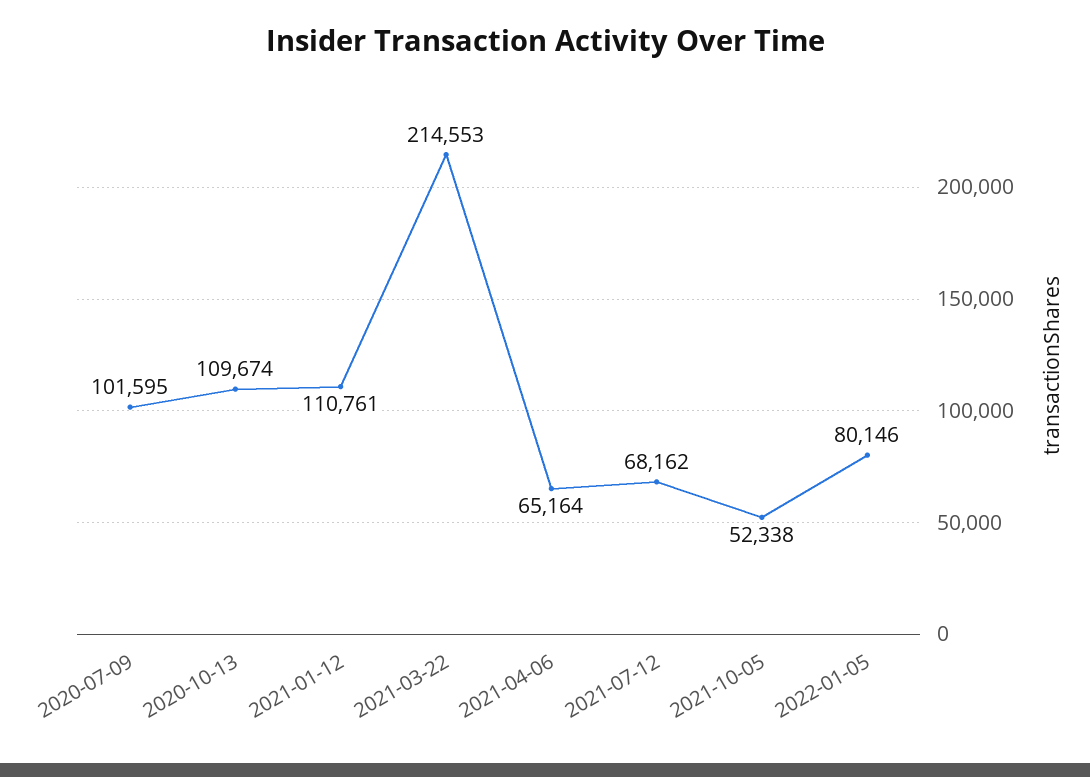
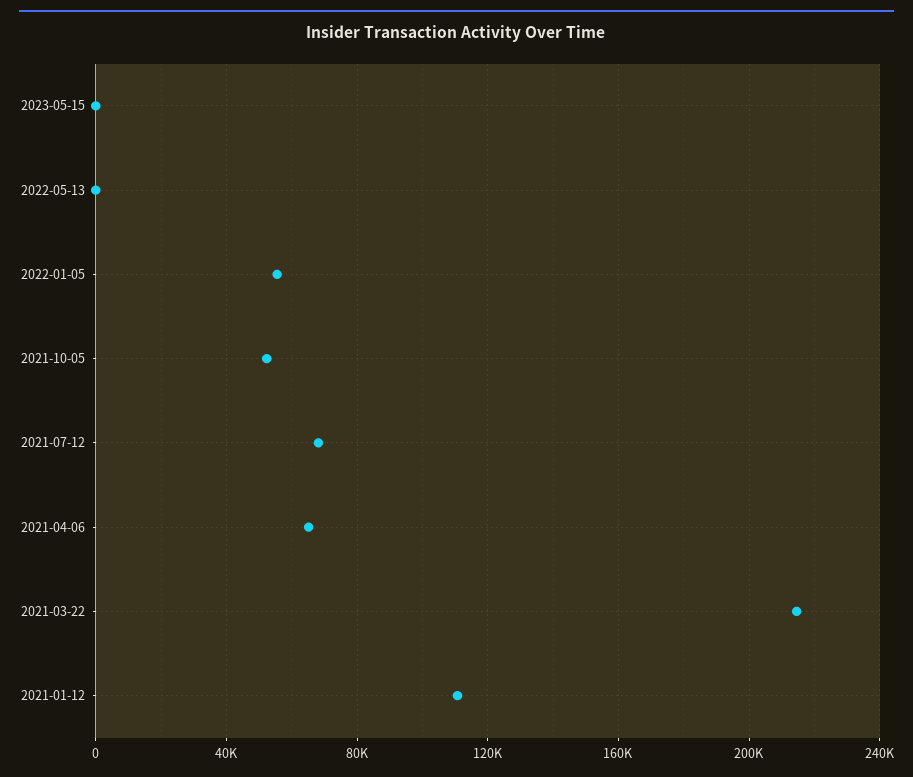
2020-07-09: 101595 -> none
2020-10-13: 109674 -> none
2022-01-05: 80146 -> 55000
2023-05-15: none -> 0
2022-05-13: none -> 0

